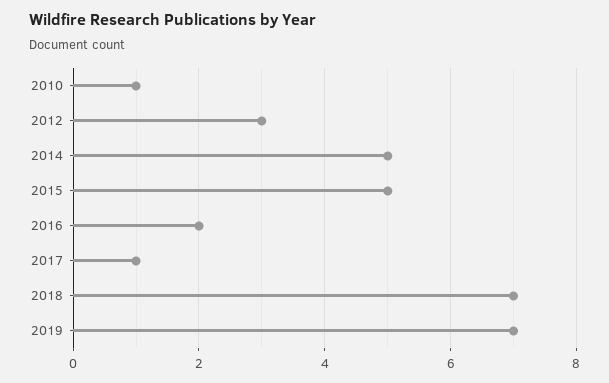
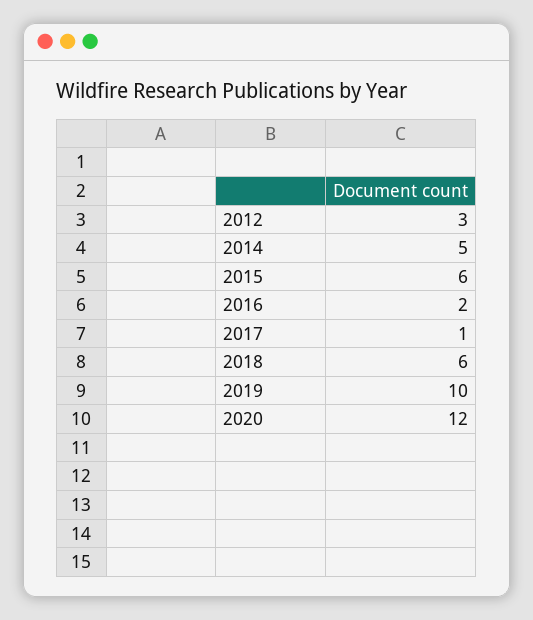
2010: 1 -> none
2015: 5 -> 6
2018: 7 -> 6
2019: 7 -> 10
2020: none -> 12

